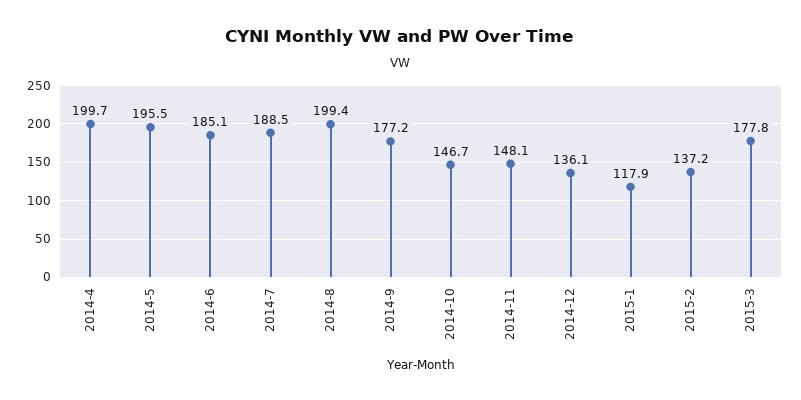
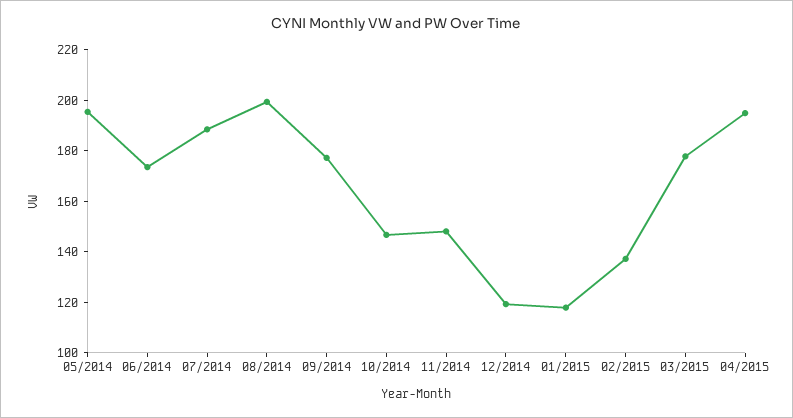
2014-4: 199.7 -> none
2014-6: 185.1 -> 175
2014-12: 136.1 -> 120
04/2015: none -> 195

